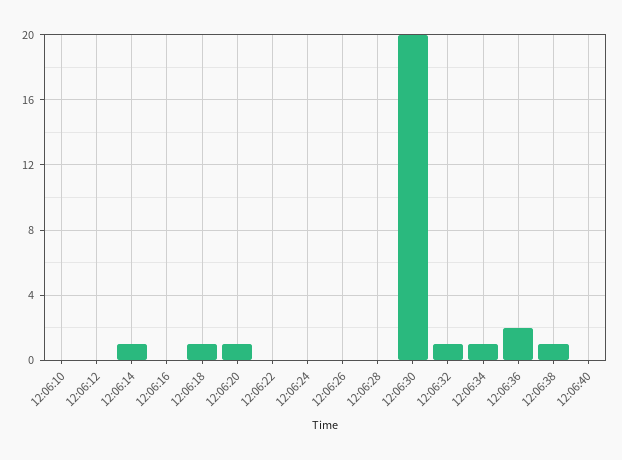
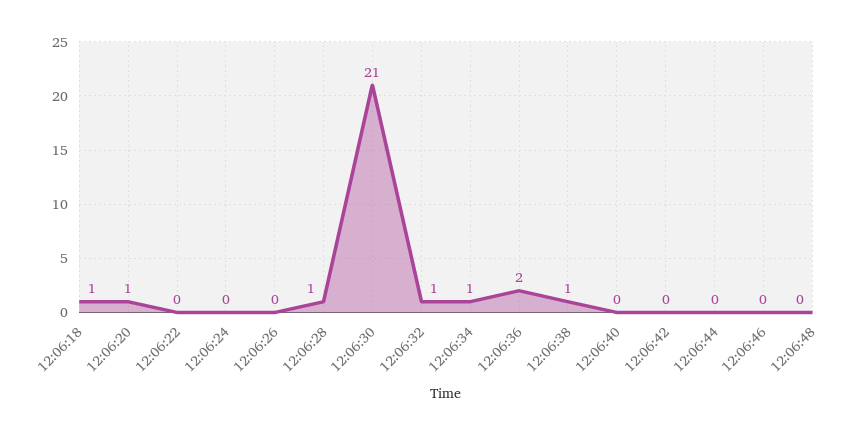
12:06:10: 0 -> none
12:06:12: 0 -> none
12:06:14: 1 -> none
12:06:16: 0 -> none
12:06:28: 0 -> 1
12:06:30: 20 -> 21
12:06:42: none -> 0
12:06:44: none -> 0
12:06:46: none -> 0
12:06:48: none -> 0

